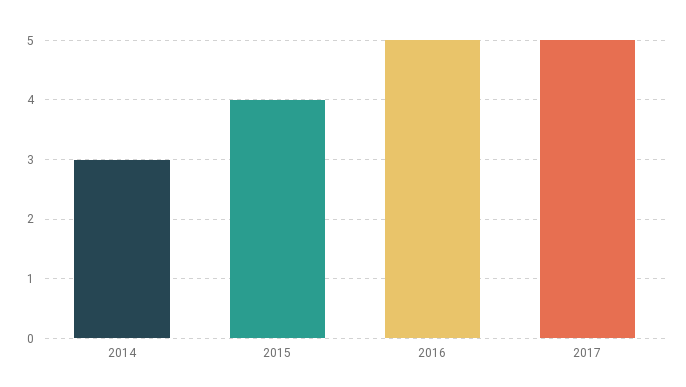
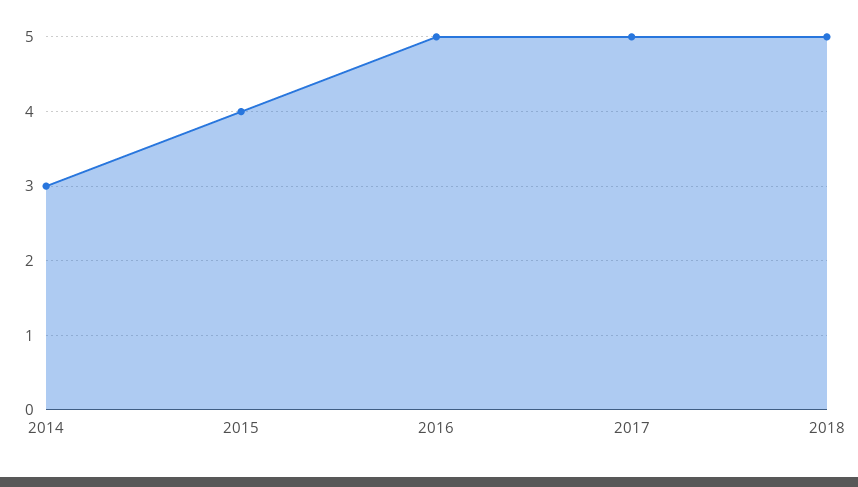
2018: none -> 5

